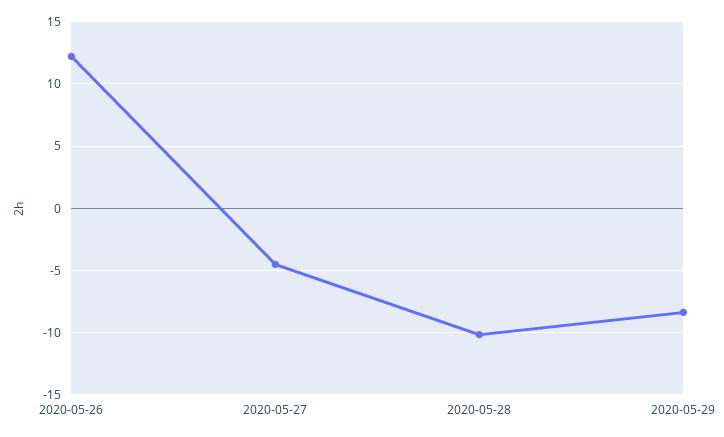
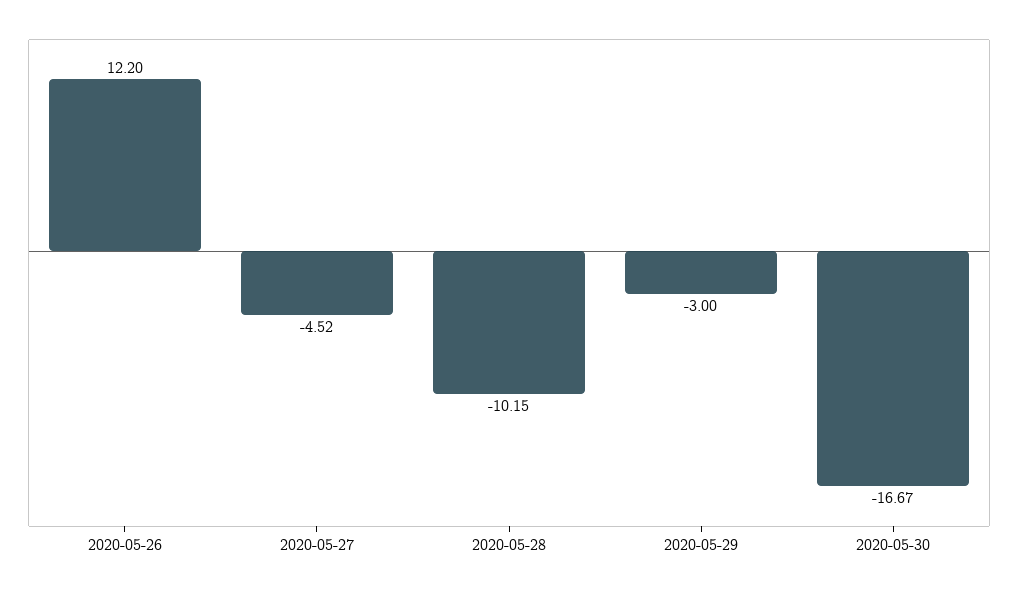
2020-05-29: -8.5 -> -3
2020-05-30: none -> -16.67

